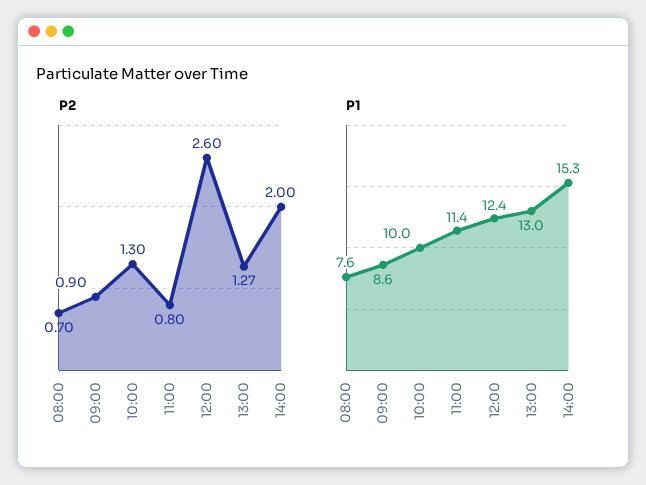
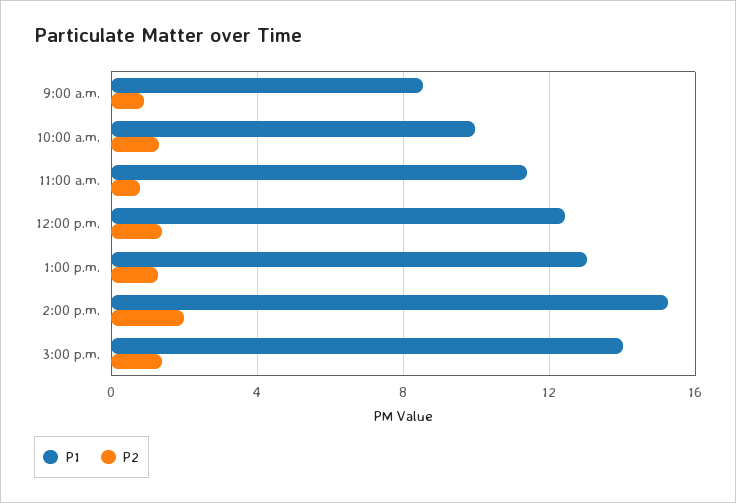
P2, 08:00: 0.7 -> none
P2, 12:00: 2.6 -> 1.5
P1, 08:00: 7.6 -> none
P1, 3:00 p.m.: none -> 14
P2, 3:00 p.m.: none -> 1.5

